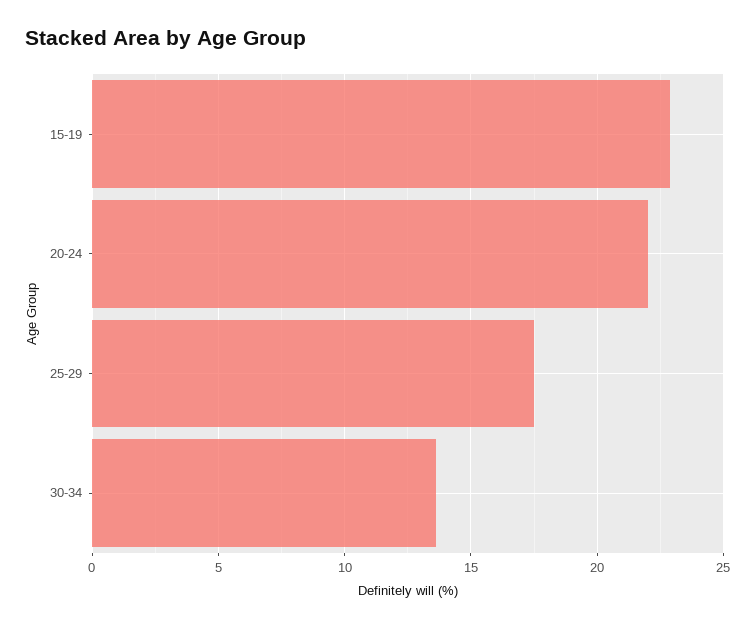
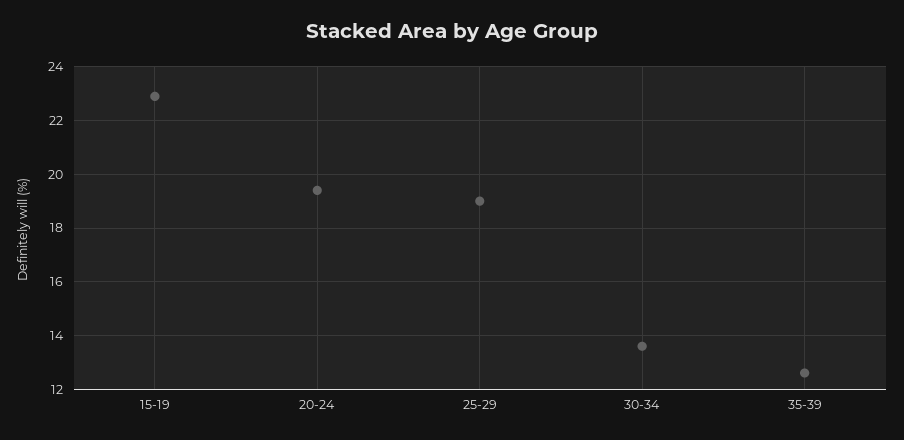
20-24: 22 -> 19.5
25-29: 17.5 -> 19
35-39: none -> 12.5

